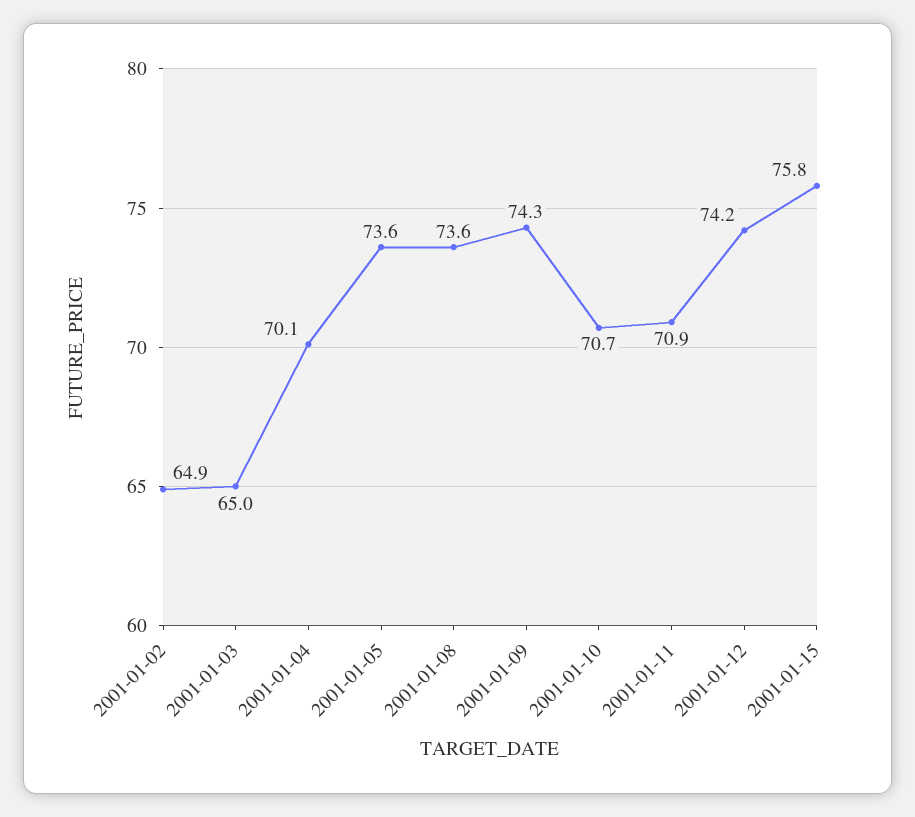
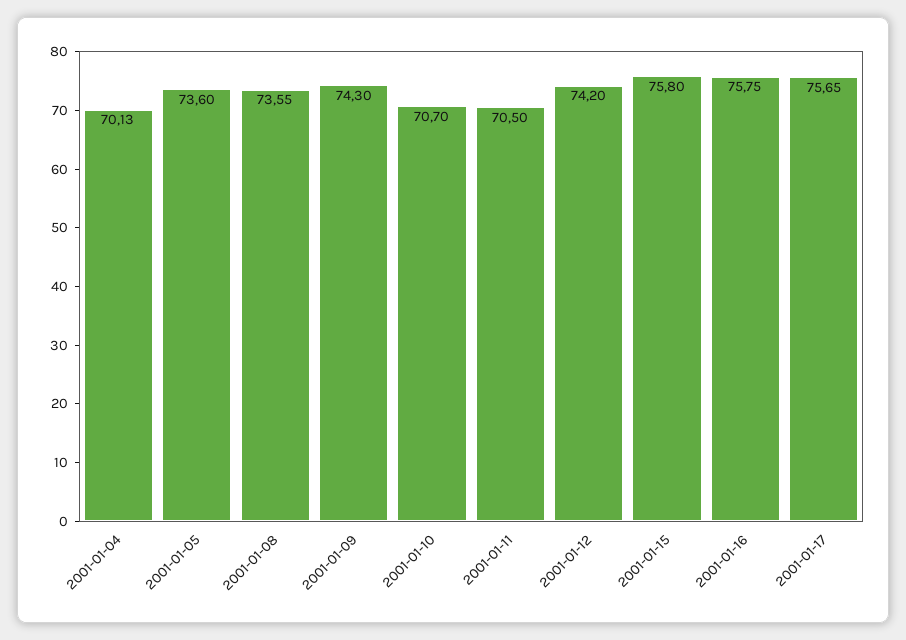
2001-01-02: 64.9 -> none
2001-01-03: 65 -> none
2001-01-11: 70.9 -> 70.5
2001-01-16: none -> 75.75
2001-01-17: none -> 75.65

